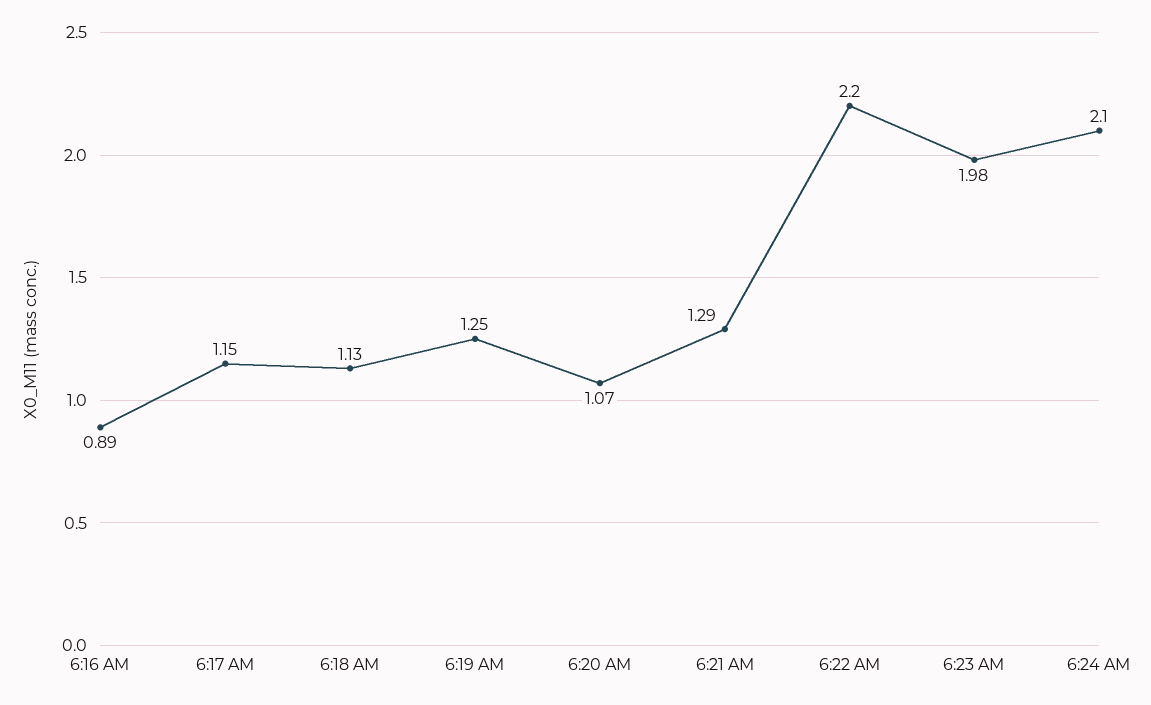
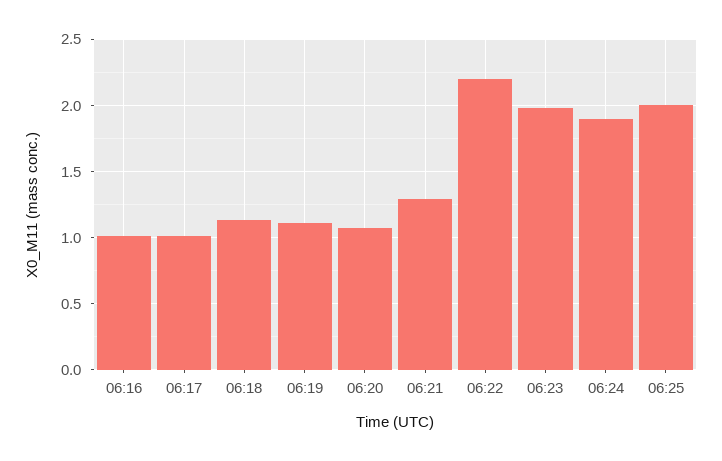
6:16 AM: 0.89 -> 1
6:17 AM: 1.15 -> 1
6:19 AM: 1.25 -> 1.1
6:24 AM: 2.1 -> 1.9
06:25: none -> 2

